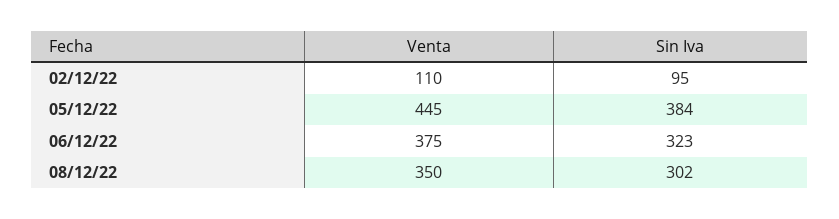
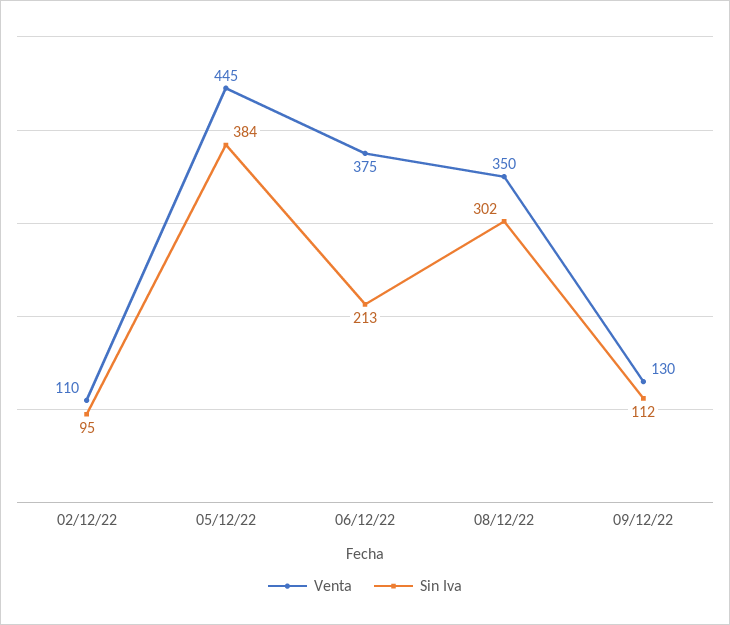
Sin Iva, 06/12/22: 323 -> 213
Venta, 09/12/22: none -> 130
Sin Iva, 09/12/22: none -> 112

